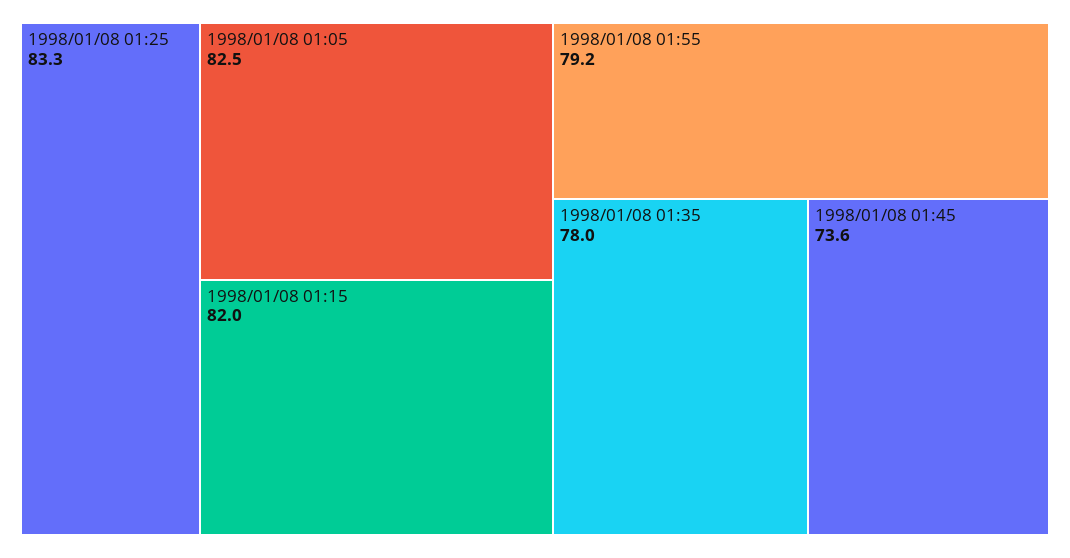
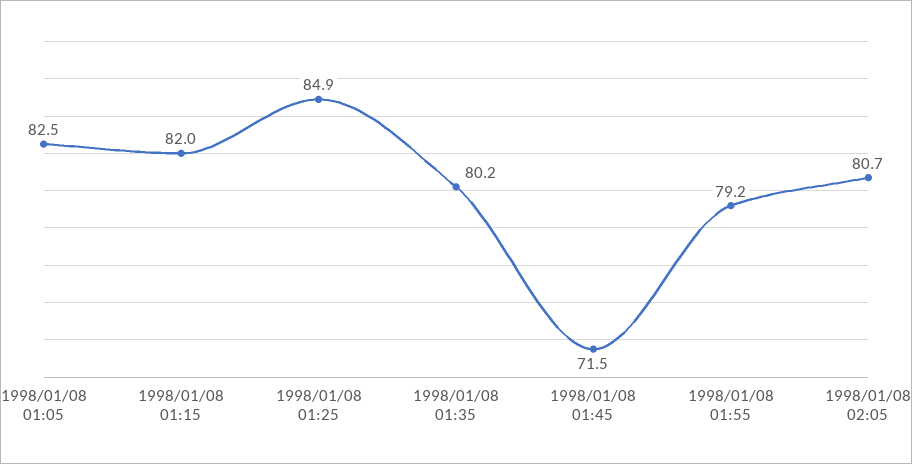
1998/01/08 01:25: 83.3 -> 84.9
1998/01/08 01:35: 78 -> 80.2
1998/01/08 01:45: 73.6 -> 71.5
1998/01/08 02:05: none -> 80.7

